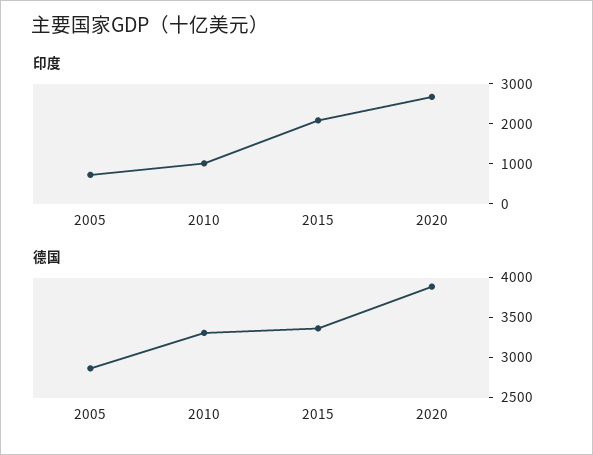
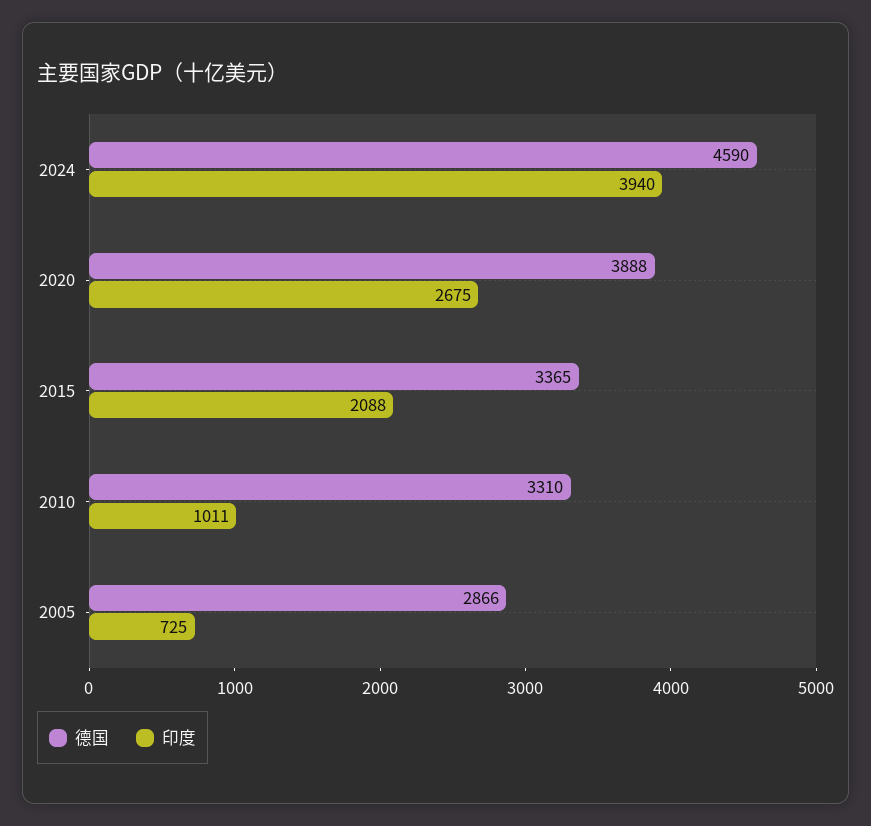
德国, 2024: none -> 4590
印度, 2024: none -> 3940

